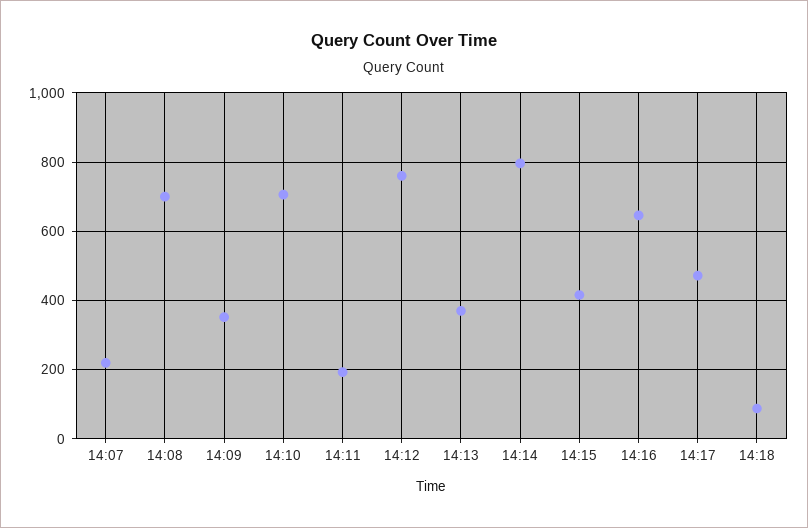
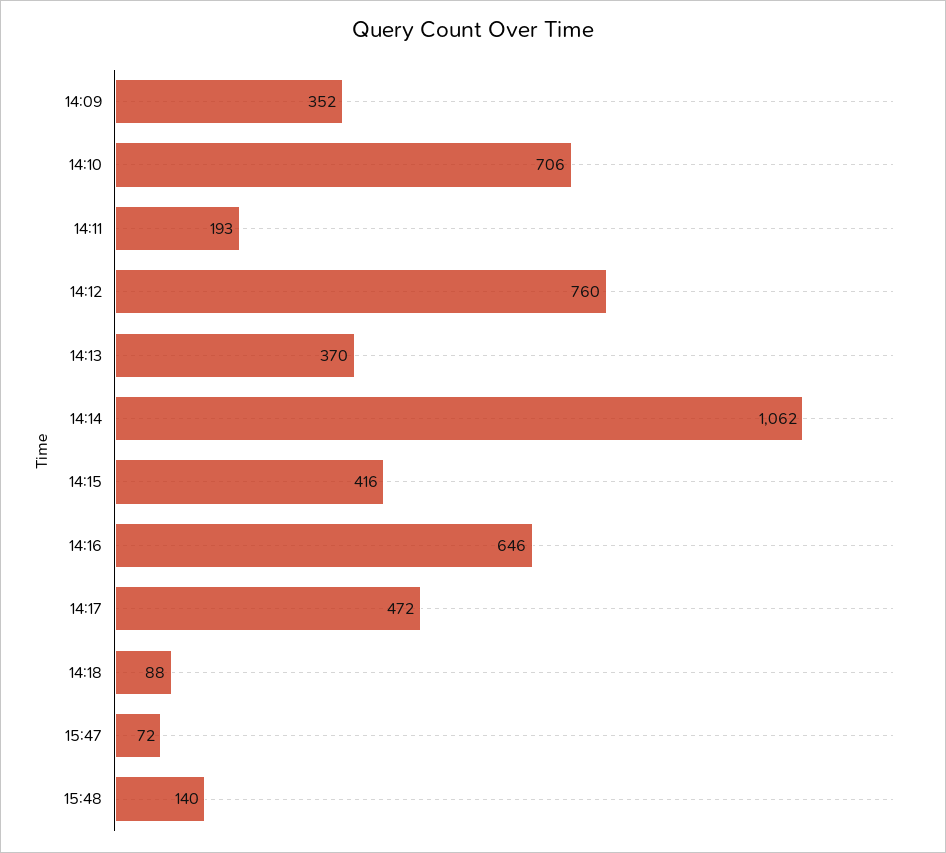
14:07: 220 -> none
14:08: 700 -> none
14:14: 800 -> 1062
15:47: none -> 72
15:48: none -> 140

